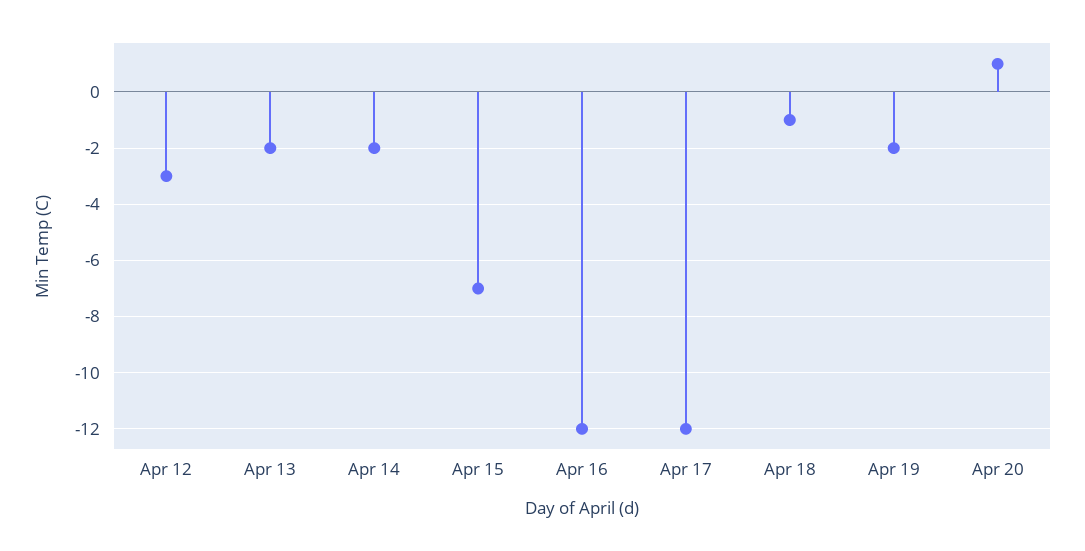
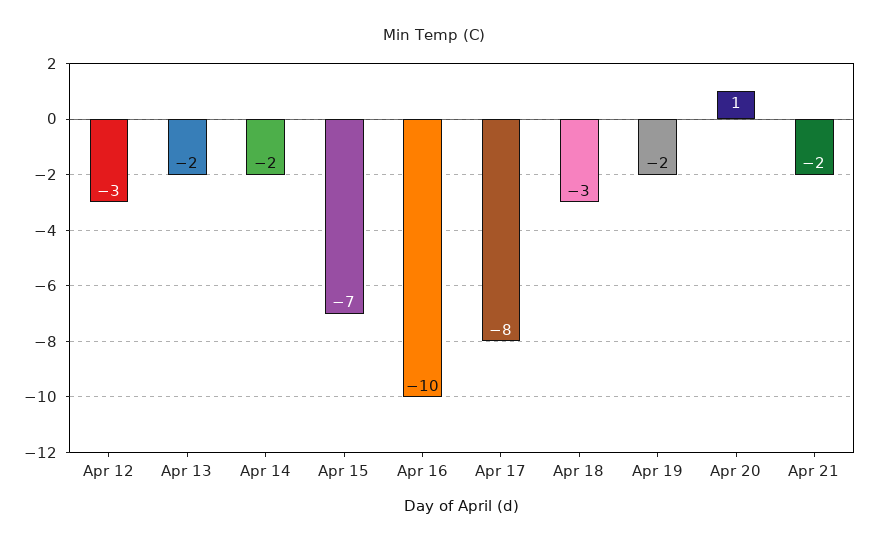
Apr 16: -12 -> -10
Apr 17: -12 -> -8
Apr 18: -1 -> -3
Apr 21: none -> -2

